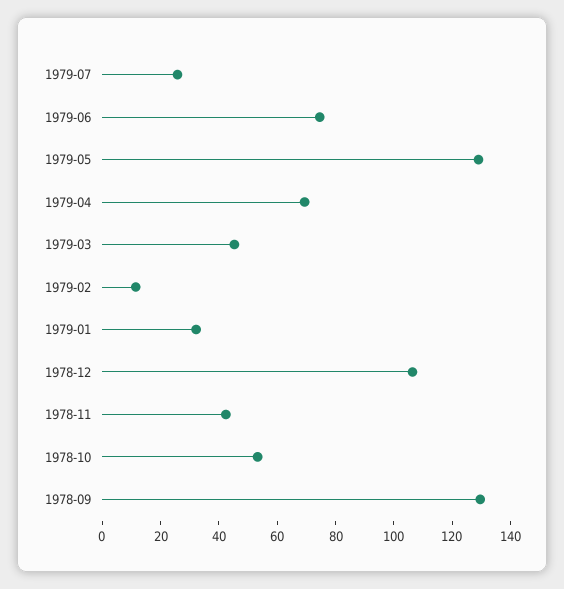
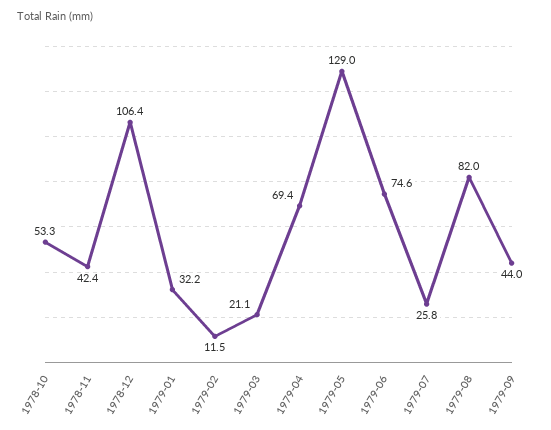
1979-03: 45 -> 21.1
1978-09: 130 -> none
1979-08: none -> 82
1979-09: none -> 44

